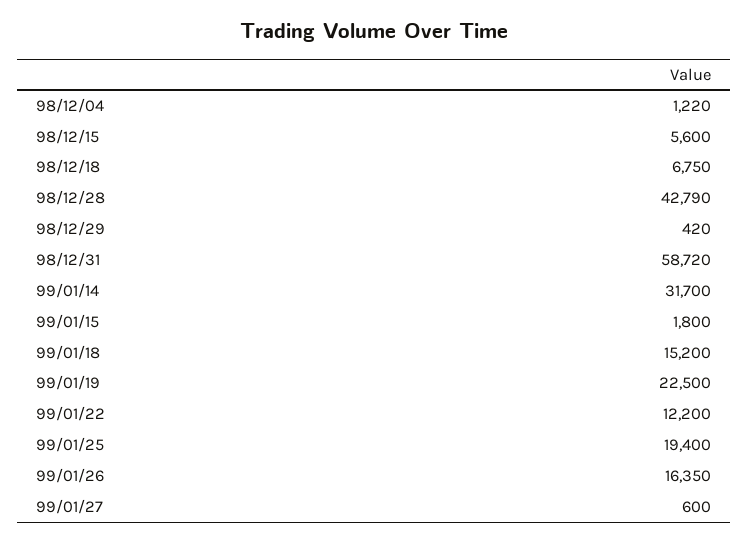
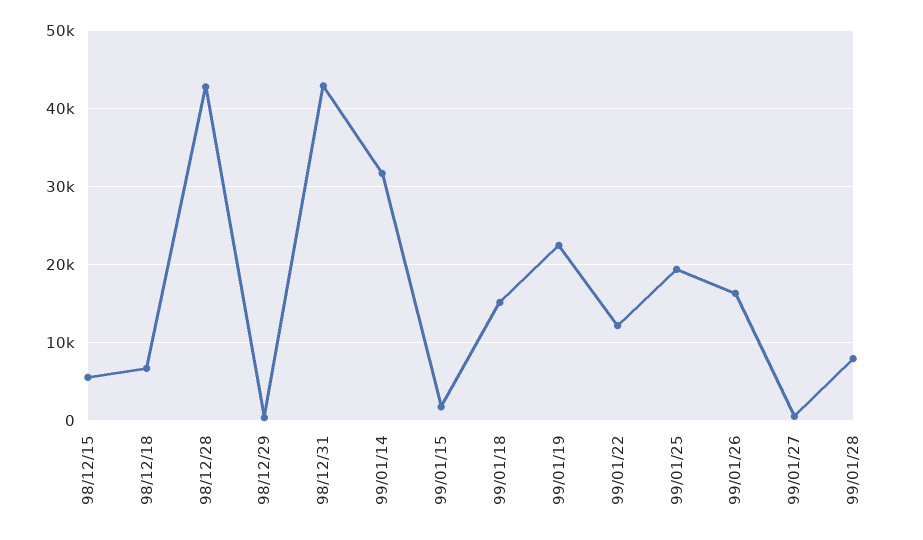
98/12/04: 1220 -> none
98/12/31: 58720 -> 43000
99/01/28: none -> 8000

